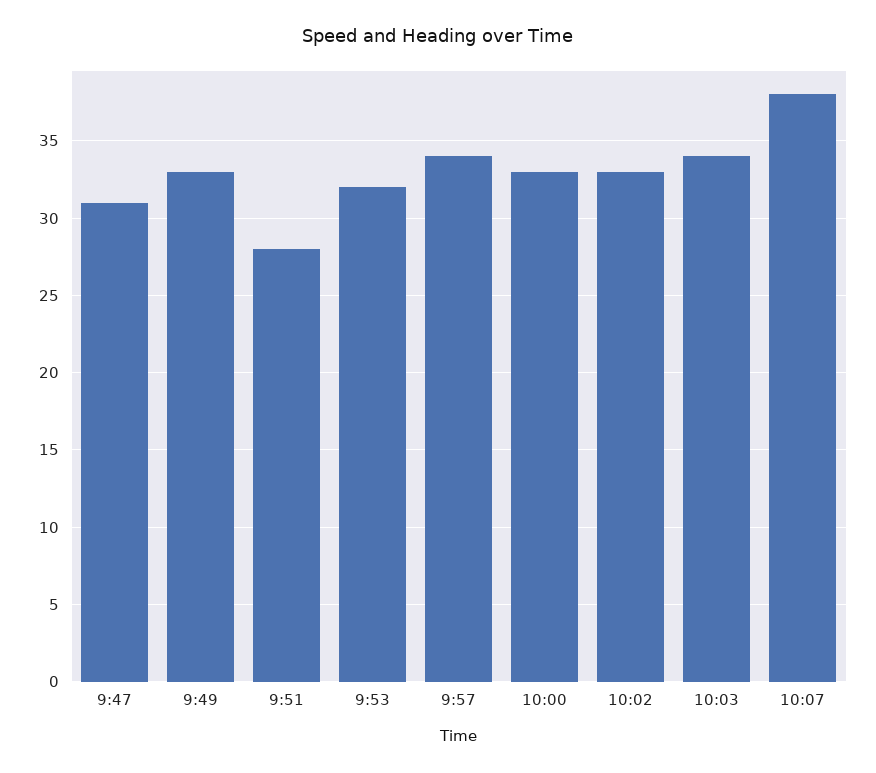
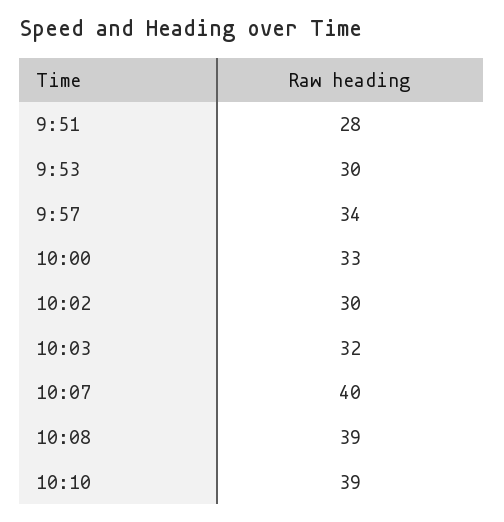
9:47: 31 -> none
9:49: 33 -> none
9:53: 32 -> 30
10:02: 33 -> 30
10:03: 34 -> 32
10:07: 38 -> 40
10:08: none -> 39
10:10: none -> 39

